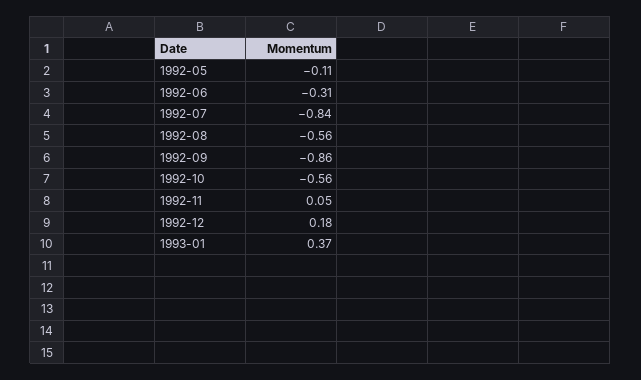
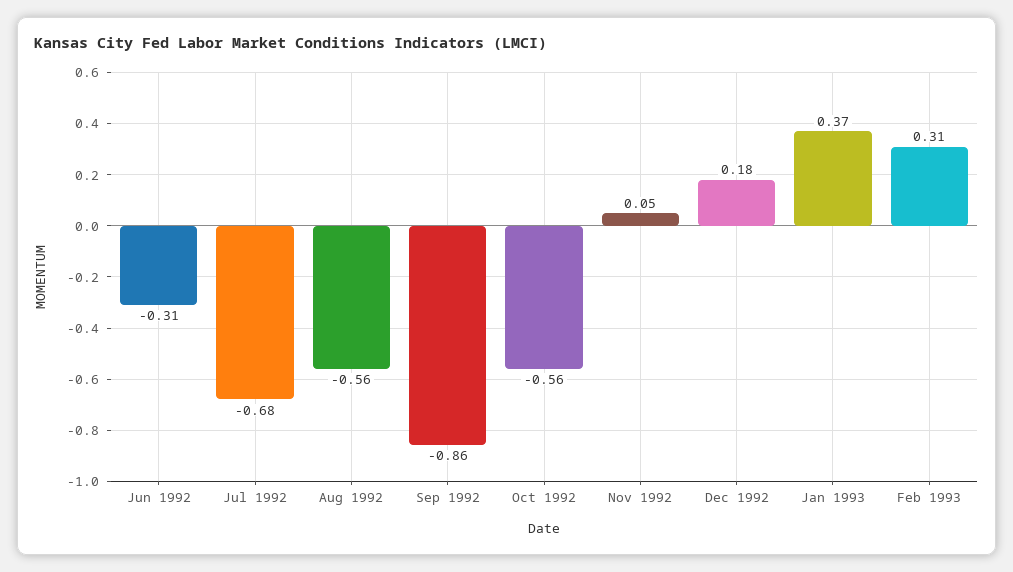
1992-05: -0.11 -> none
1992-07: -0.84 -> -0.68
Feb 1993: none -> 0.31

